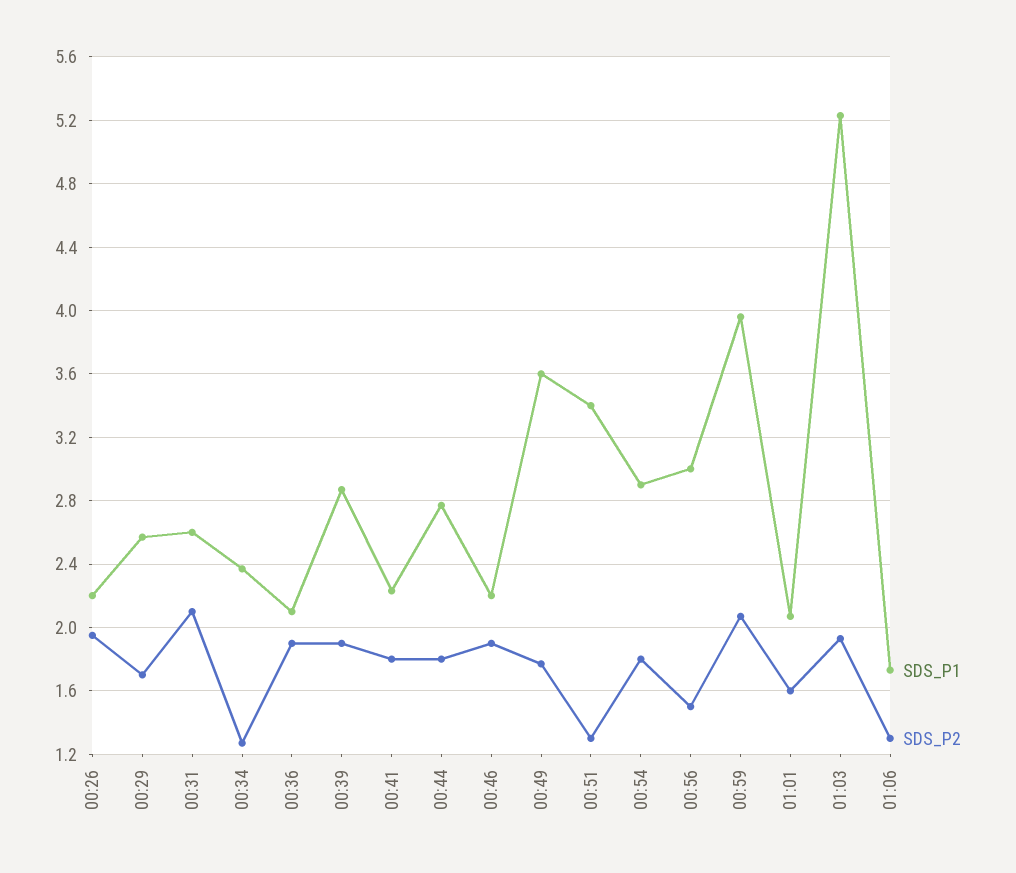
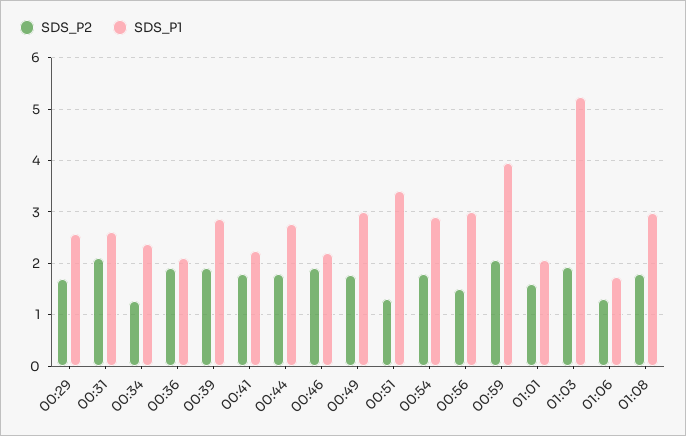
SDS_P1, 00:26: 2.2 -> none
SDS_P2, 00:26: 1.95 -> none
SDS_P1, 00:49: 3.6 -> 3
SDS_P2, 01:08: none -> 1.8
SDS_P1, 01:08: none -> 3

